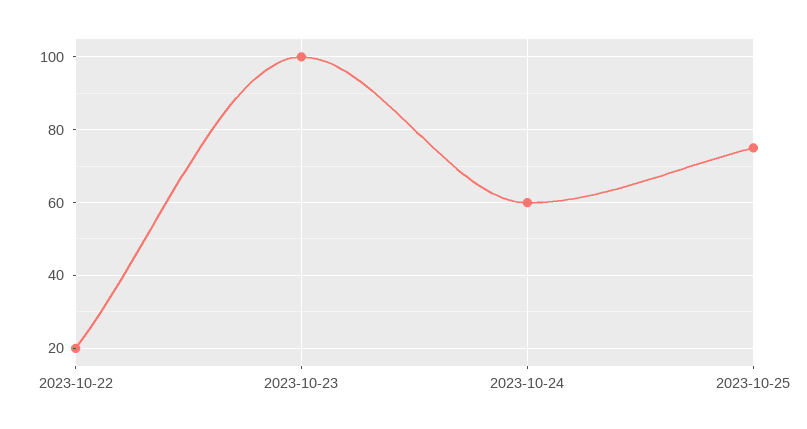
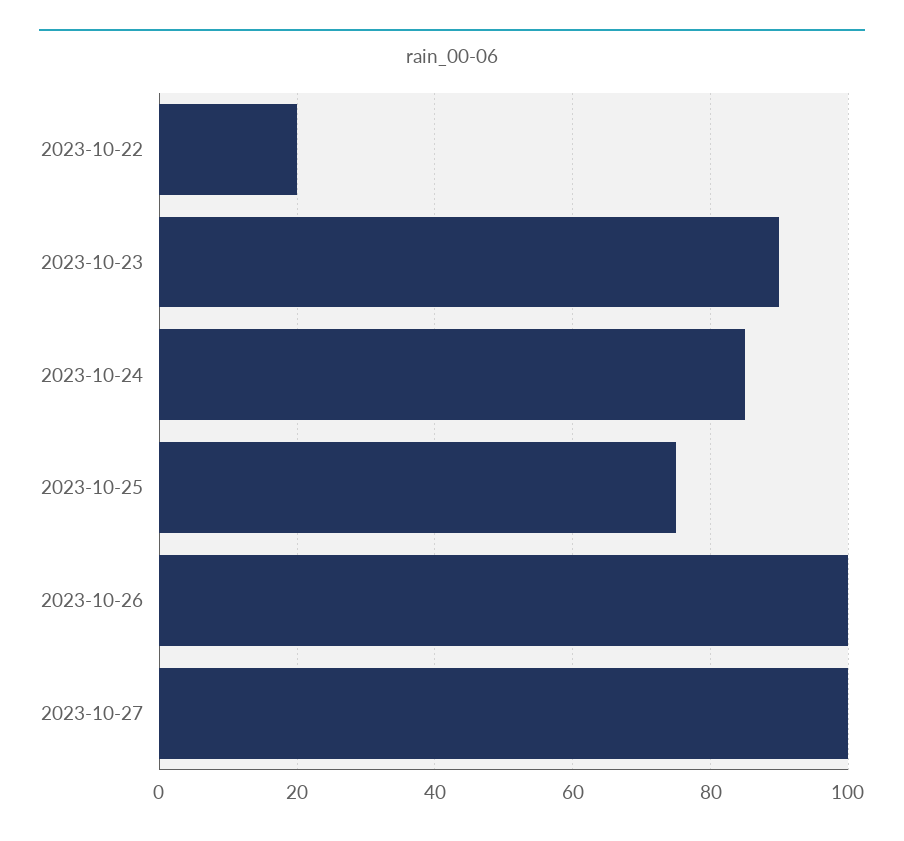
2023-10-23: 100 -> 90
2023-10-24: 60 -> 85
2023-10-26: none -> 100
2023-10-27: none -> 100

